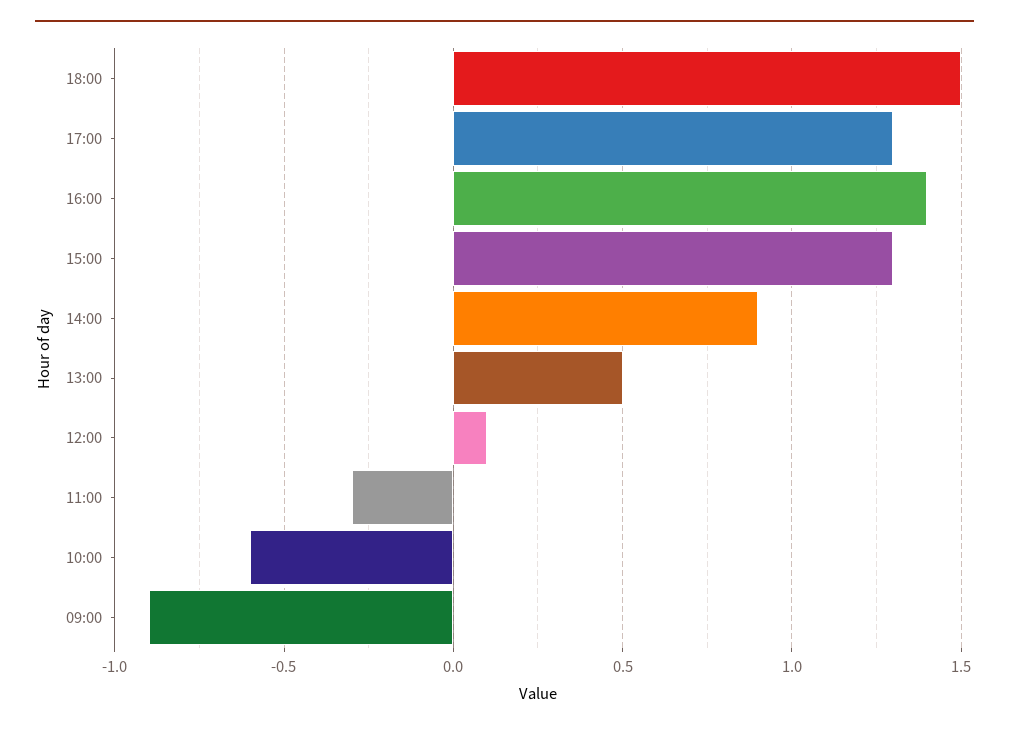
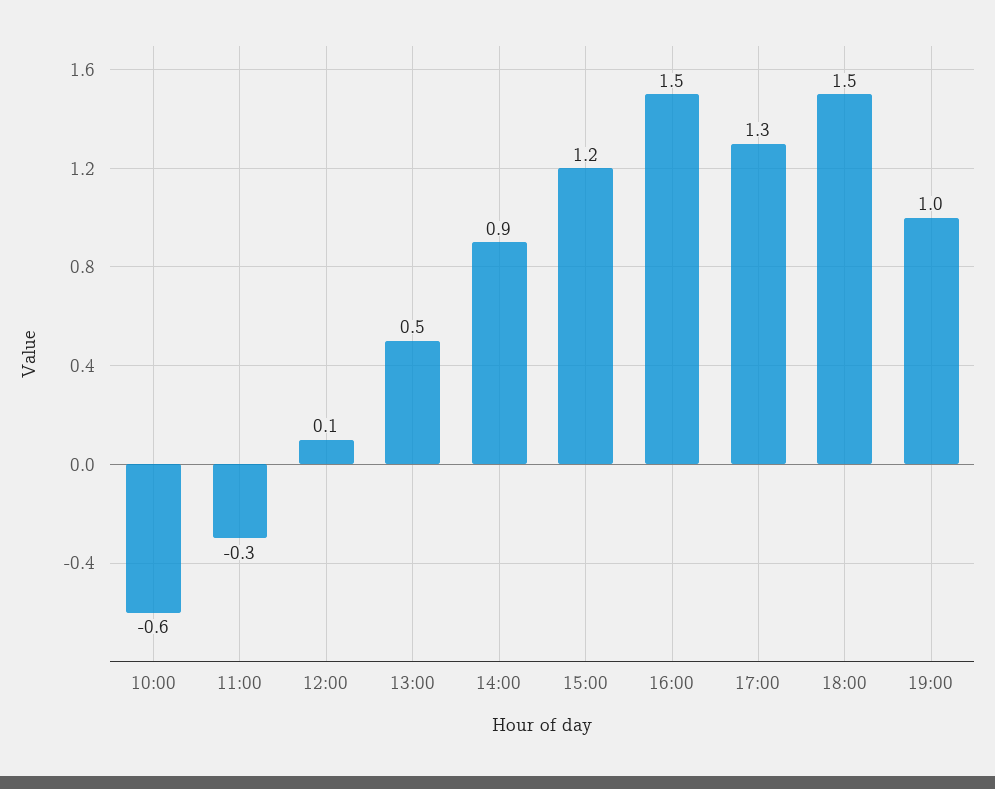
16:00: 1.4 -> 1.5
15:00: 1.3 -> 1.2
09:00: -0.9 -> none
19:00: none -> 1

